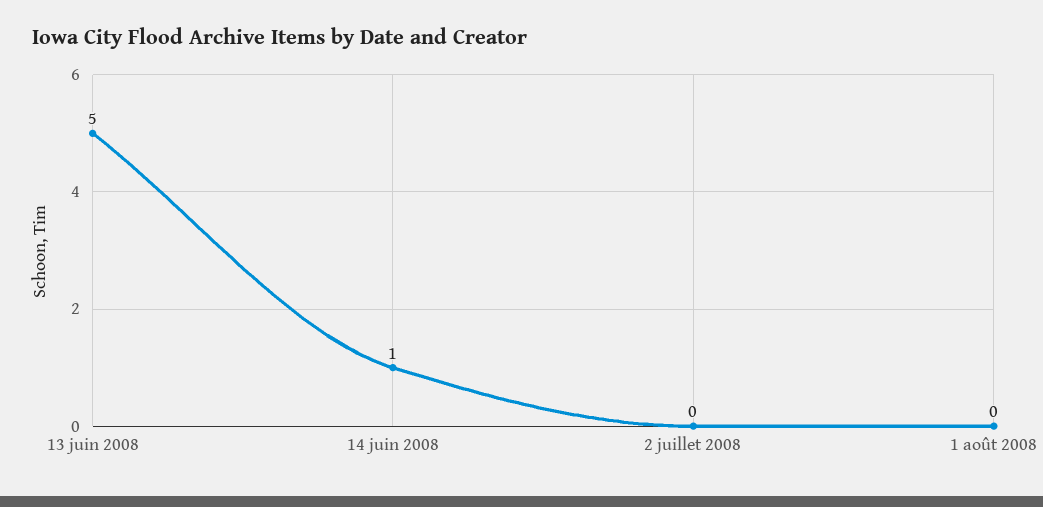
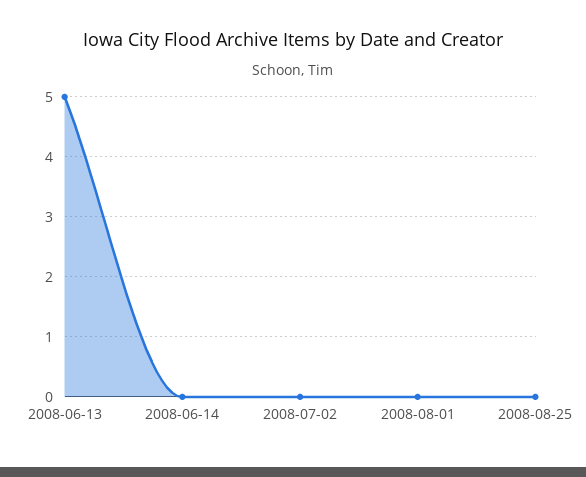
14 juin 2008: 1 -> 0
2008-08-25: none -> 0

